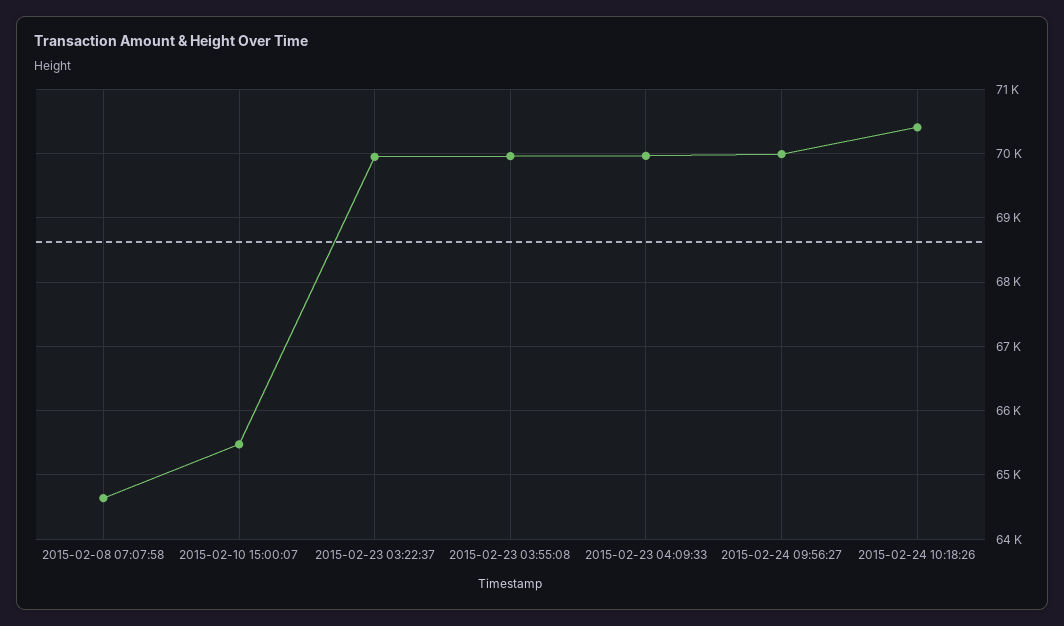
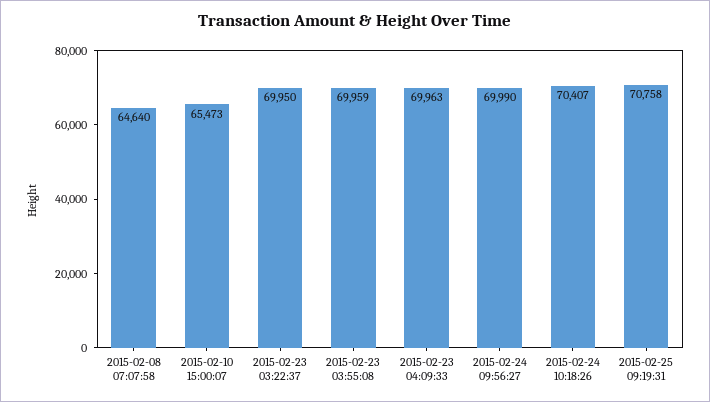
2015-02-25 09:19:31: none -> 70758

